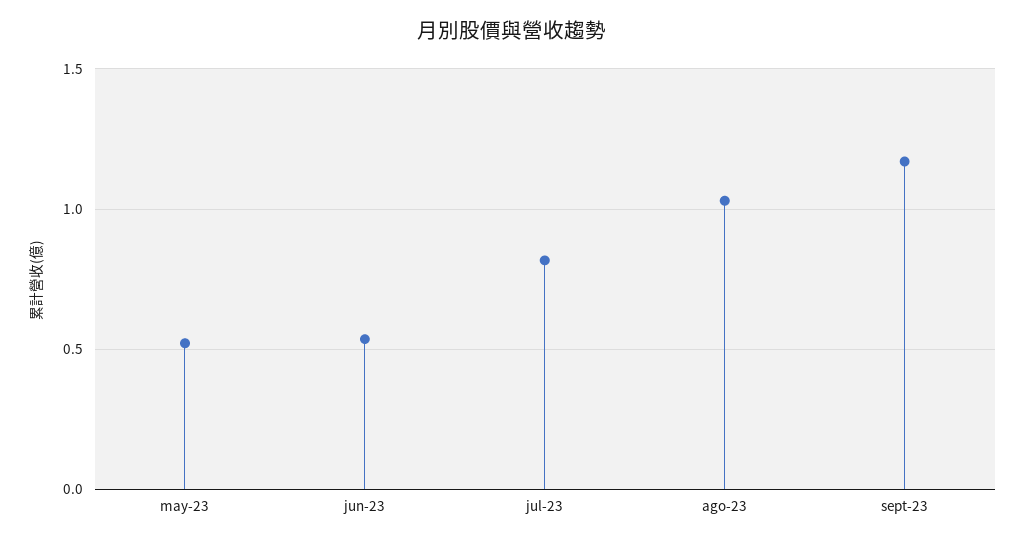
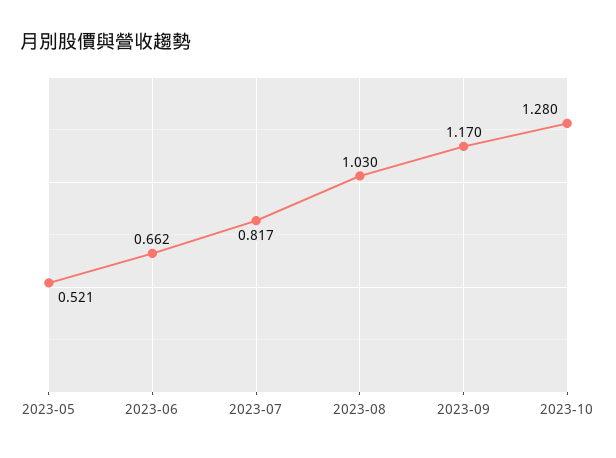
jun-23: 0.55 -> 0.662
2023-10: none -> 1.28

